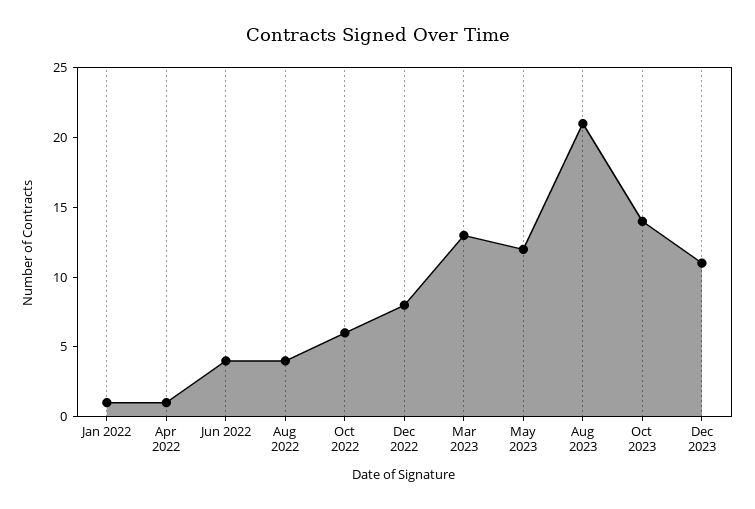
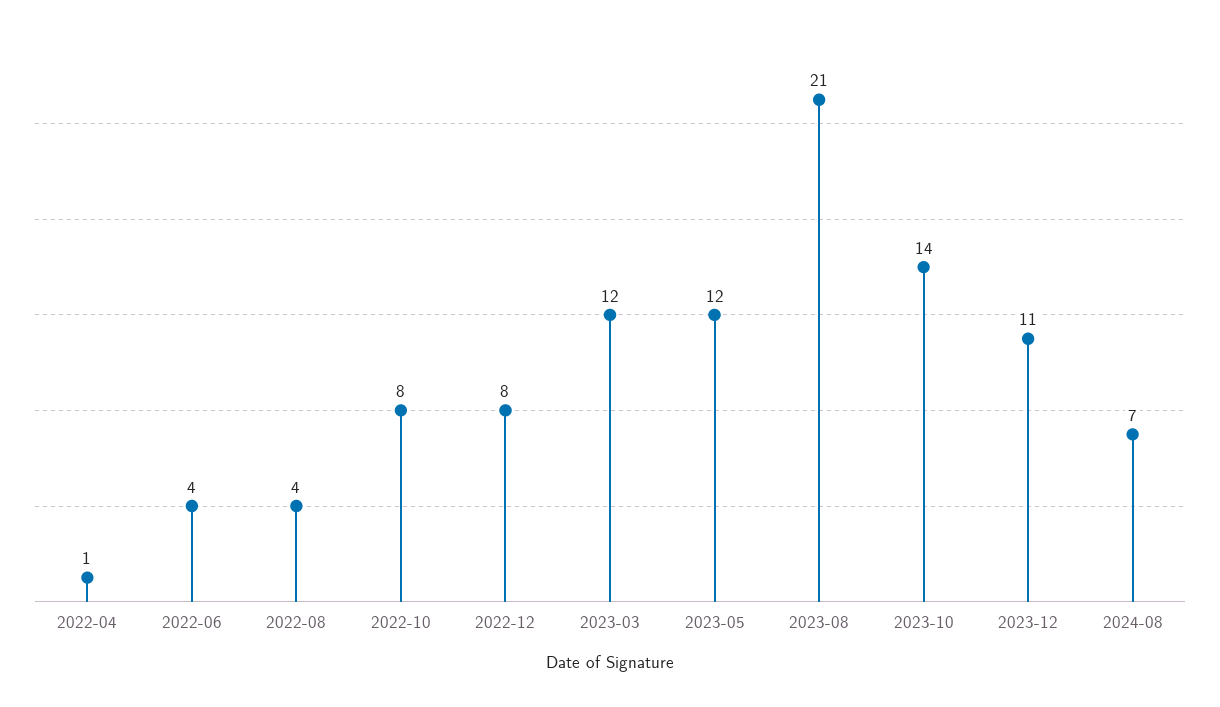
Jan 2022: 1 -> none
Oct 2022: 6 -> 8
Mar 2023: 13 -> 12
2024-08: none -> 7

